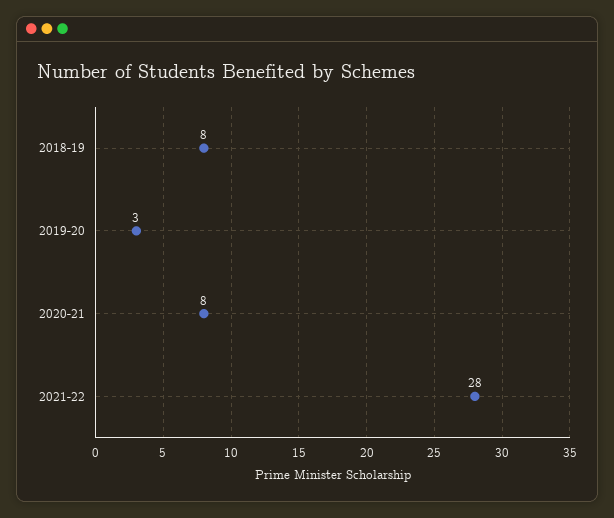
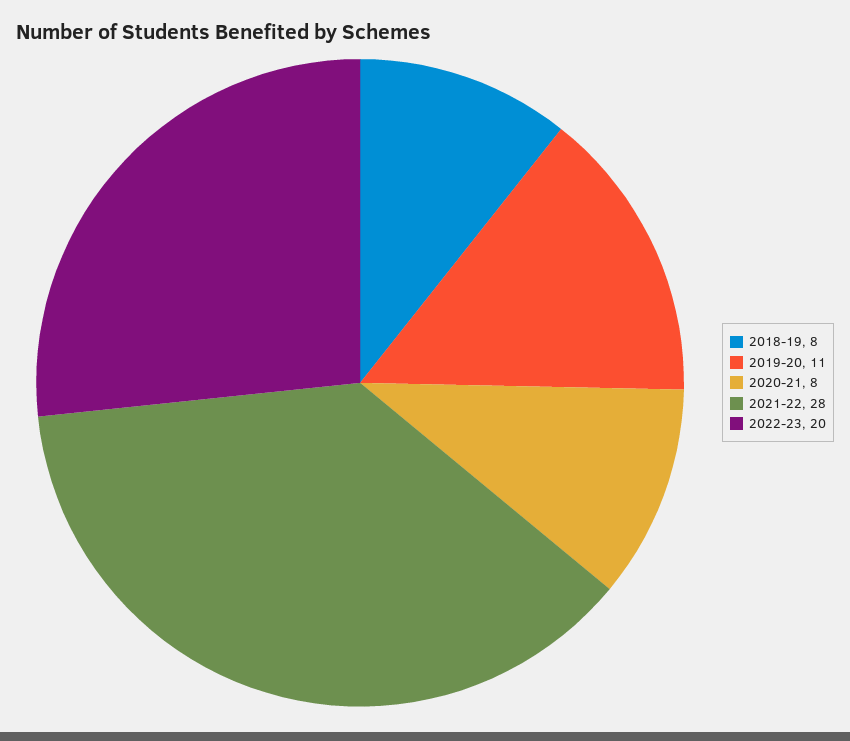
2019-20: 3 -> 11
2022-23: none -> 20

